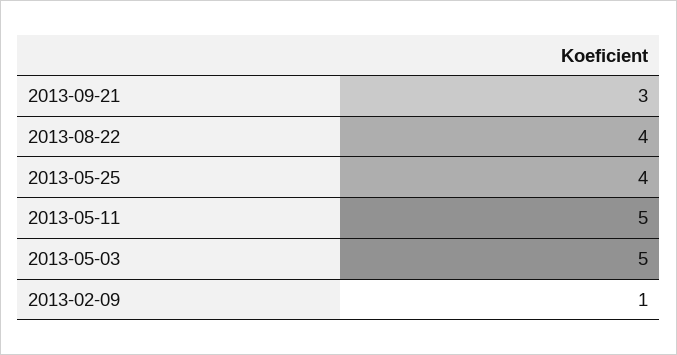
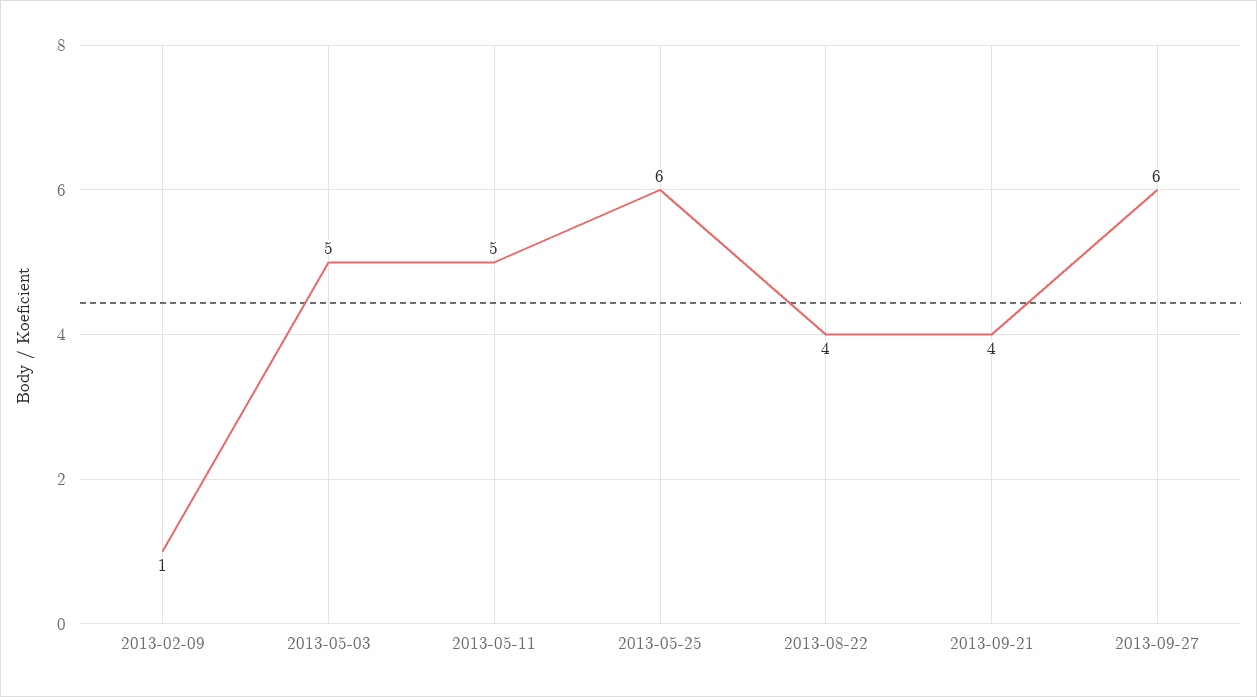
2013-09-21: 3 -> 4
2013-05-25: 4 -> 6
2013-09-27: none -> 6

